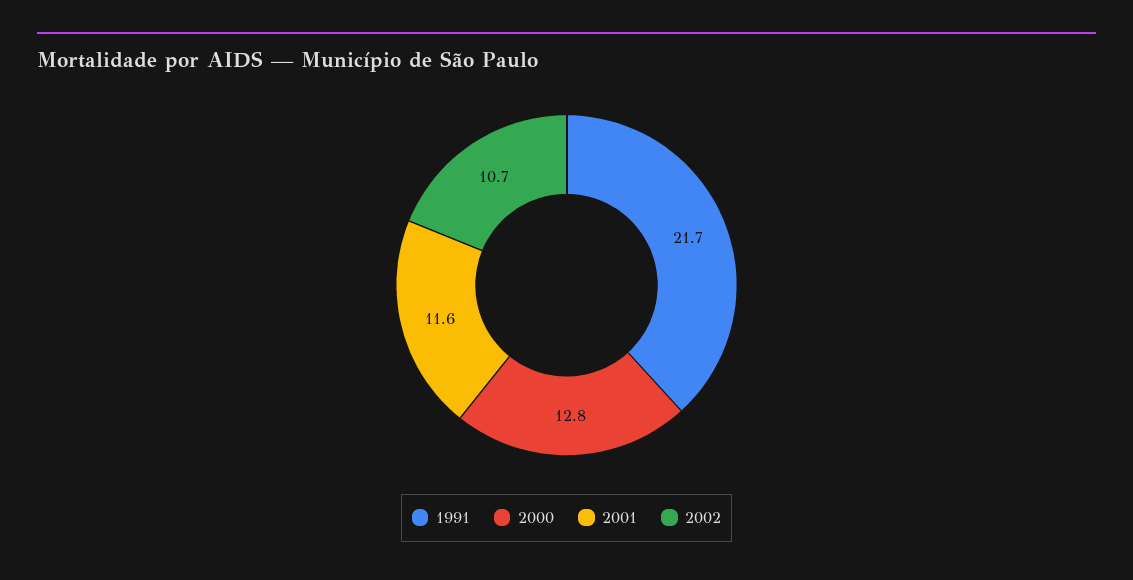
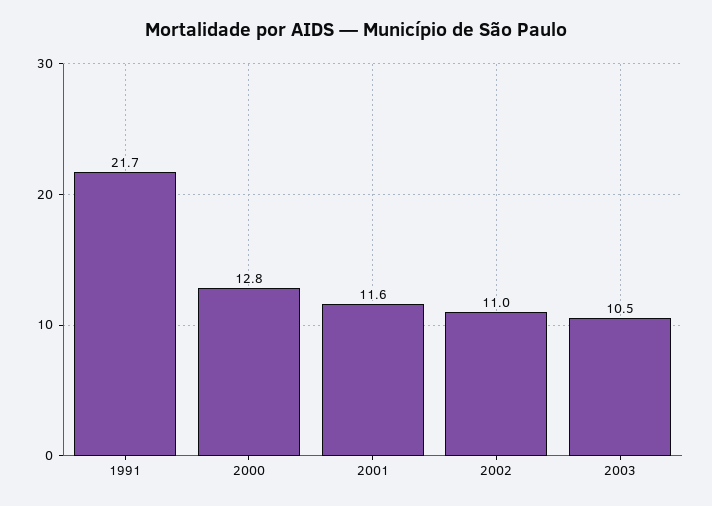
2002: 10.7 -> 11
2003: none -> 10.5

